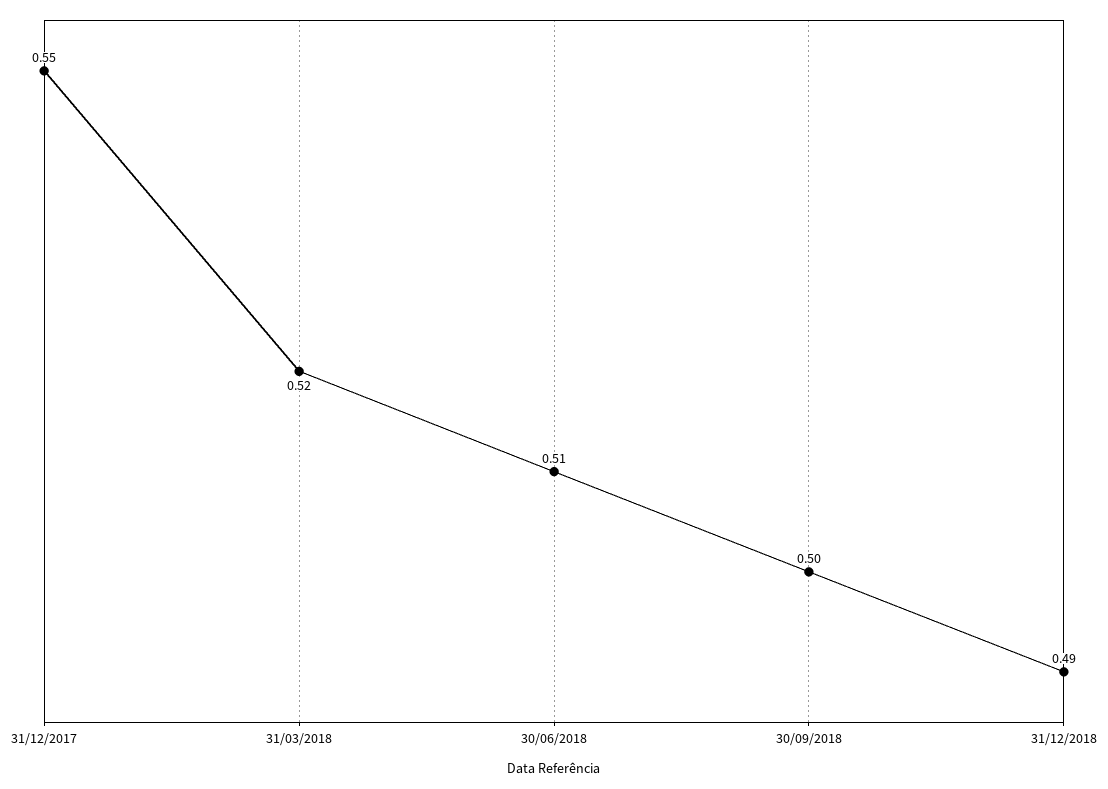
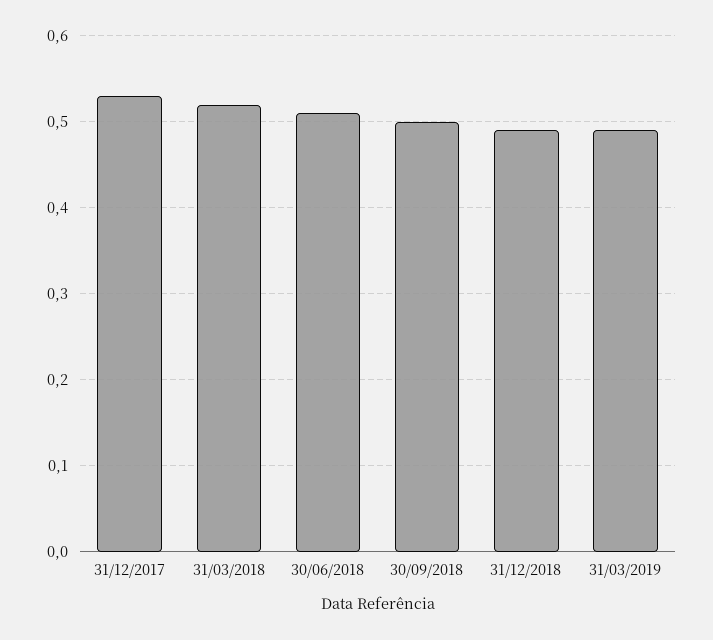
31/12/2017: 0.55 -> 0.53
31/03/2019: none -> 0.49

